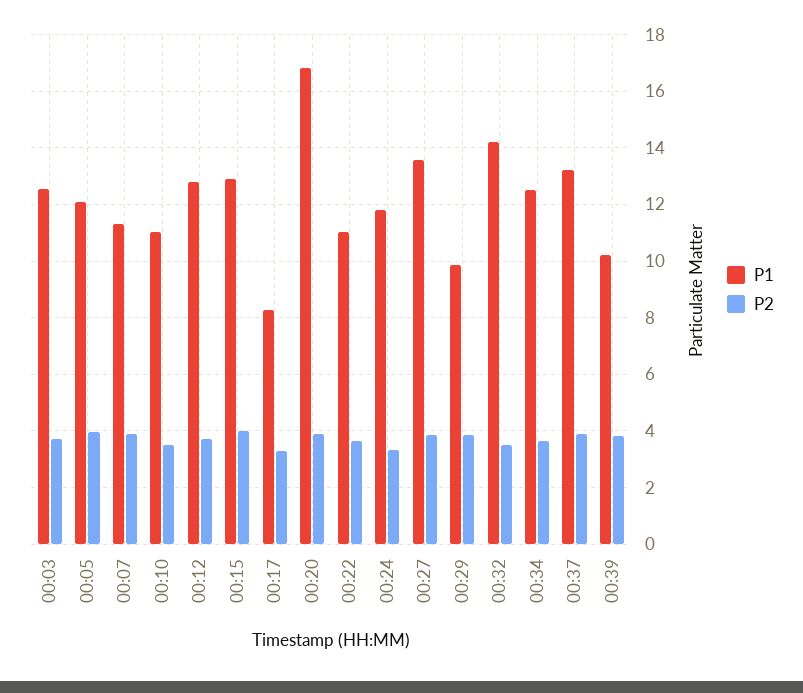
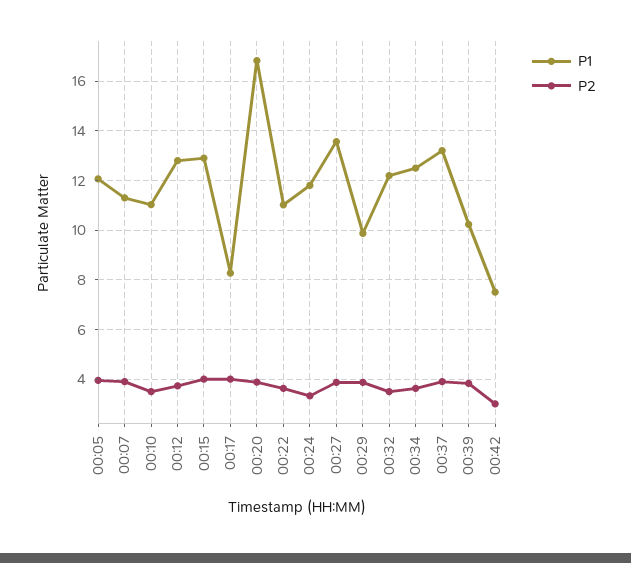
P1, 00:03: 12.5 -> none
P2, 00:03: 3.75 -> none
P2, 00:17: 3.25 -> 4
P1, 00:32: 14.25 -> 12.25
P1, 00:42: none -> 7.5
P2, 00:42: none -> 3

